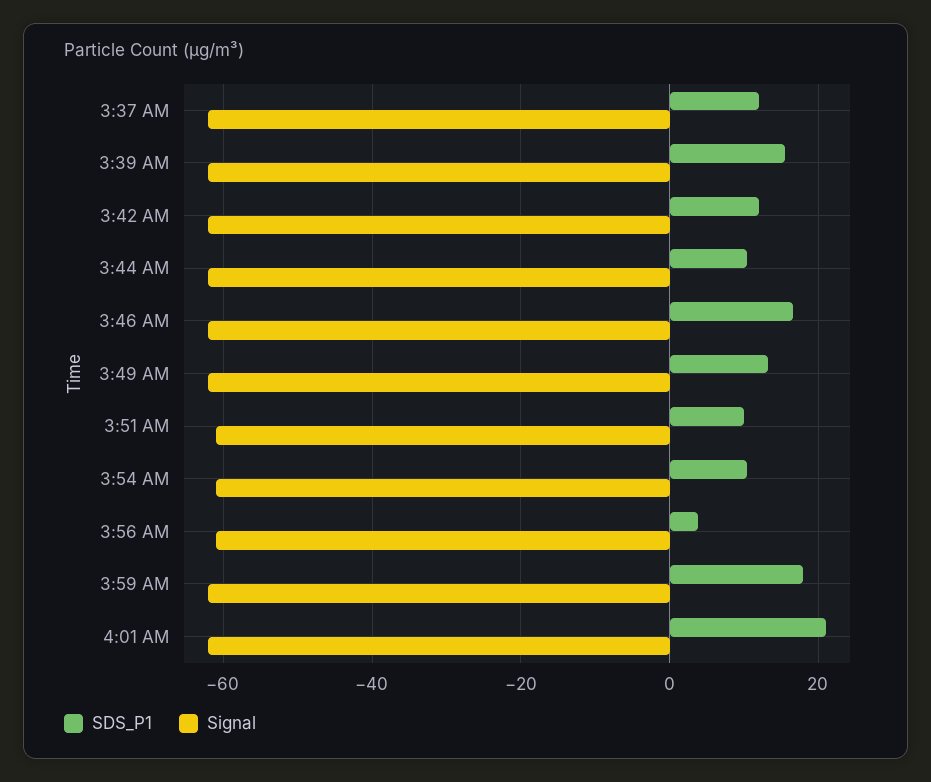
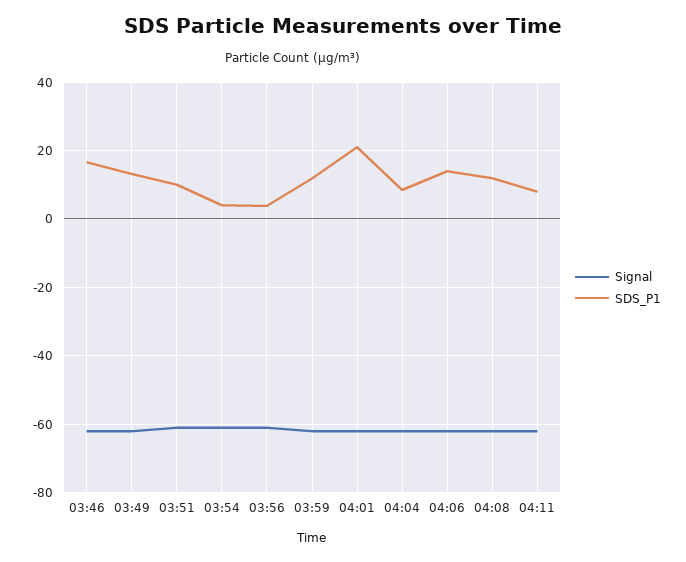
SDS_P1, 3:37 AM: 12 -> none
Signal, 3:37 AM: -62 -> none
SDS_P1, 3:39 AM: 16 -> none
Signal, 3:39 AM: -62 -> none
SDS_P1, 3:42 AM: 12 -> none
Signal, 3:42 AM: -62 -> none
SDS_P1, 3:44 AM: 10 -> none
Signal, 3:44 AM: -62 -> none
SDS_P1, 3:54 AM: 10 -> 4
SDS_P1, 3:59 AM: 18 -> 12
Signal, 04:04: none -> -62
SDS_P1, 04:04: none -> 8
Signal, 04:06: none -> -62
SDS_P1, 04:06: none -> 14
Signal, 04:08: none -> -62
SDS_P1, 04:08: none -> 12
Signal, 04:11: none -> -62
SDS_P1, 04:11: none -> 8

